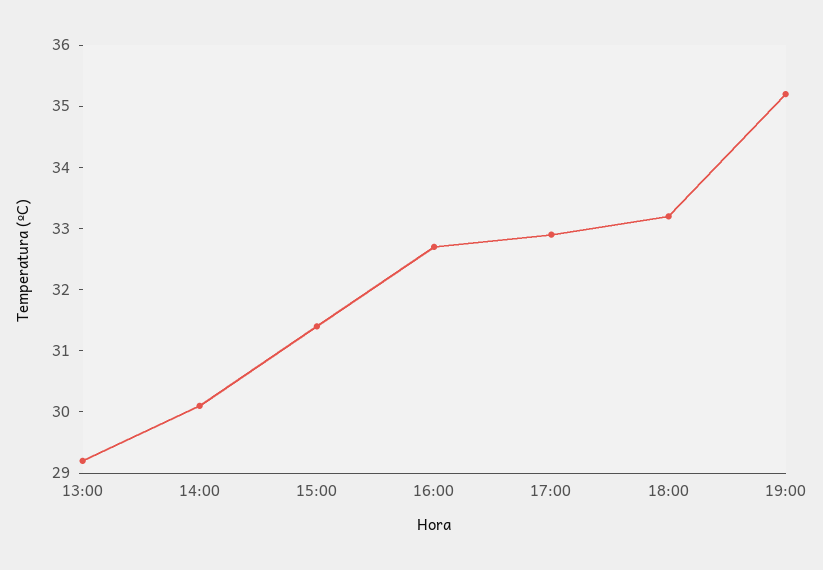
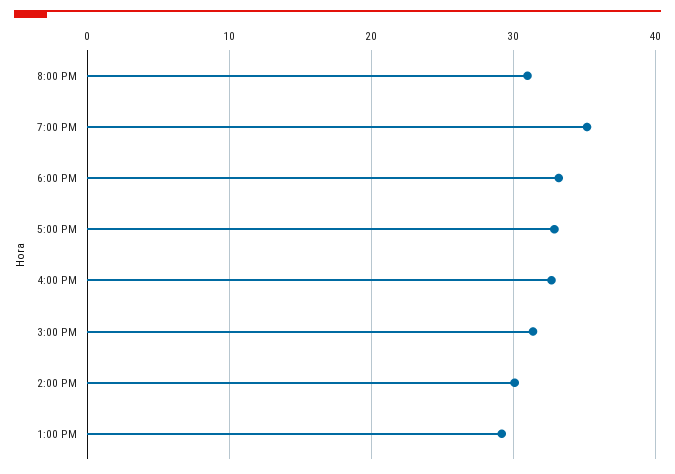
8:00 PM: none -> 31

